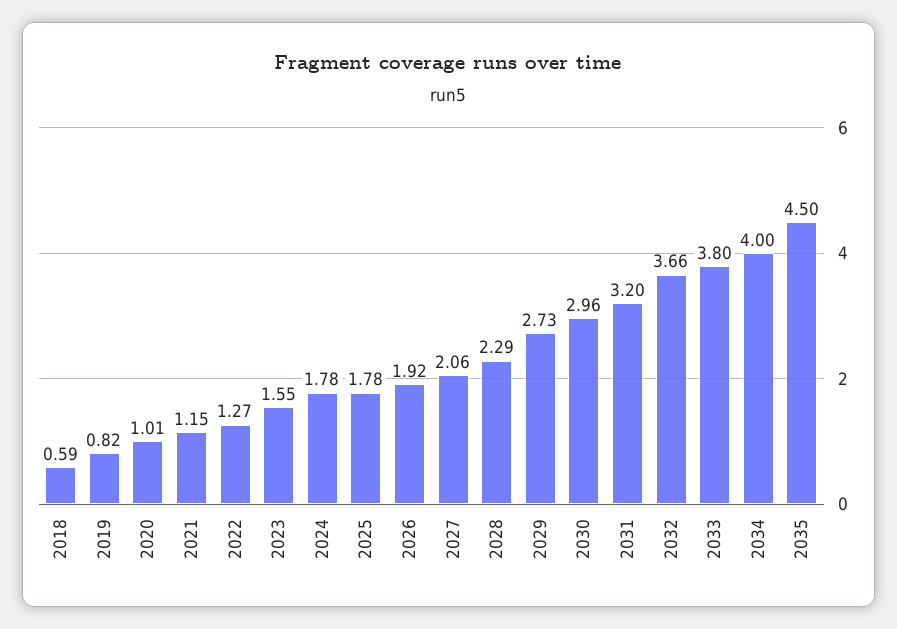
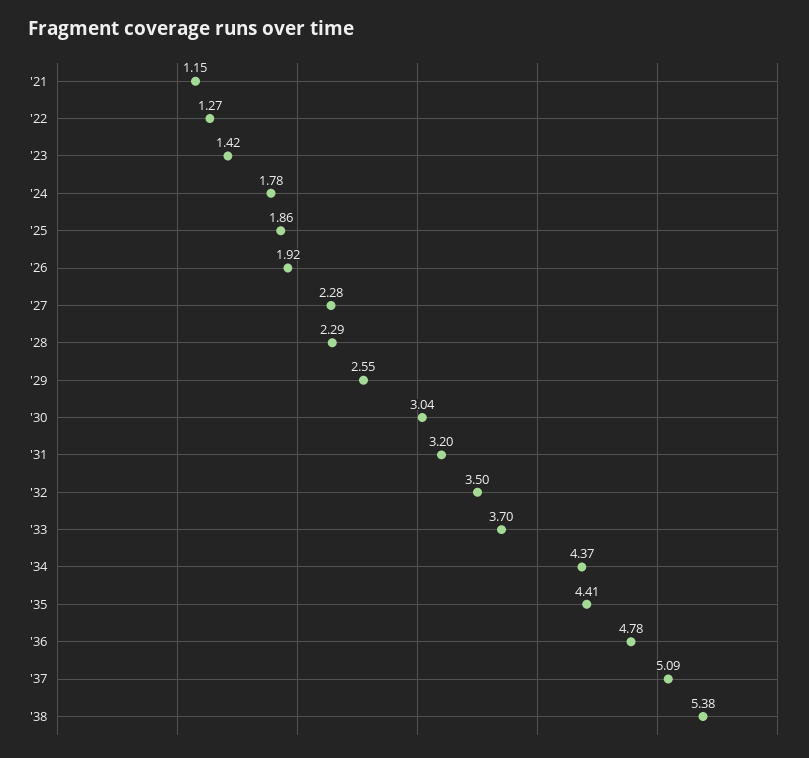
2018: 0.59 -> none
2019: 0.82 -> none
2020: 1.01 -> none
2023: 1.55 -> 1.42
2025: 1.78 -> 1.86
2027: 2.06 -> 2.28
2029: 2.73 -> 2.55
2030: 2.96 -> 3.04
2032: 3.66 -> 3.5
2033: 3.8 -> 3.7
2034: 4 -> 4.37
2035: 4.5 -> 4.41
'36: none -> 4.78
'37: none -> 5.09
'38: none -> 5.38

